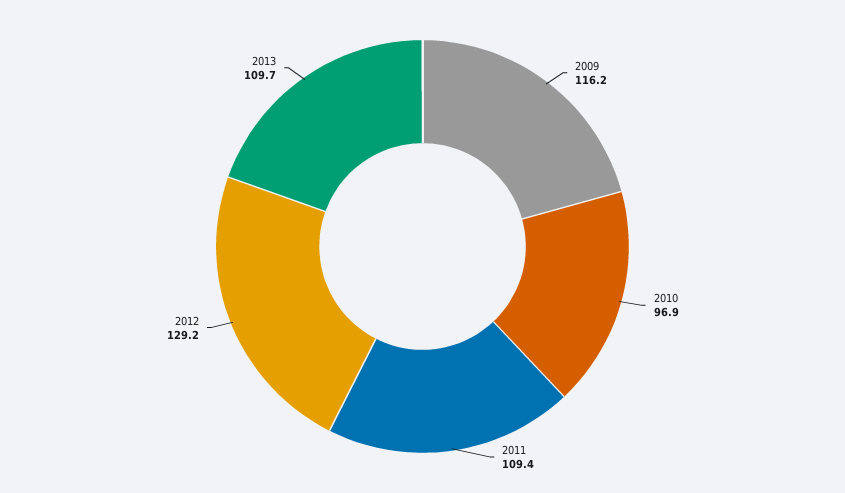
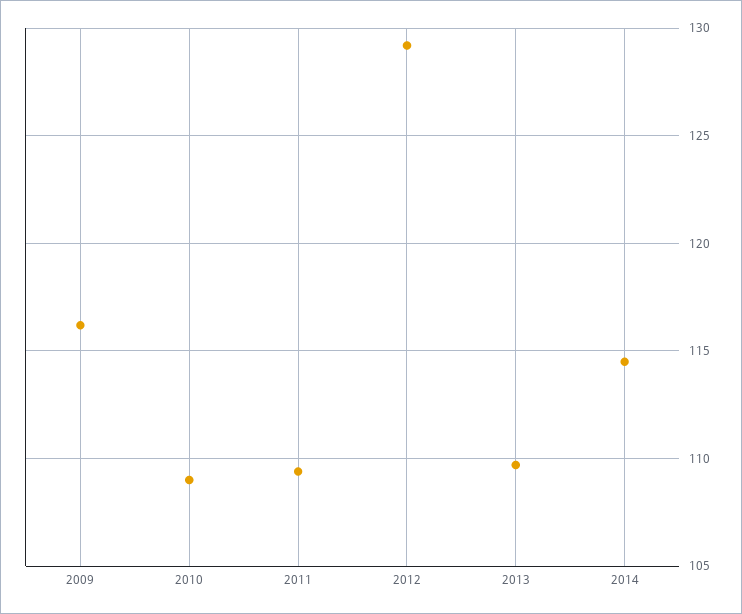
2010: 96.9 -> 109
2014: none -> 114.5

